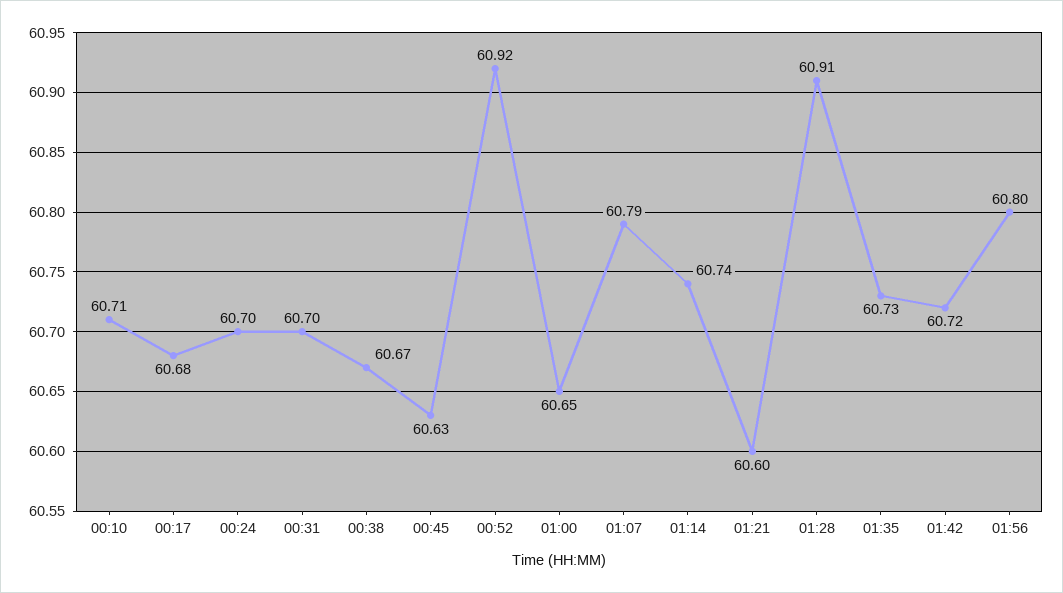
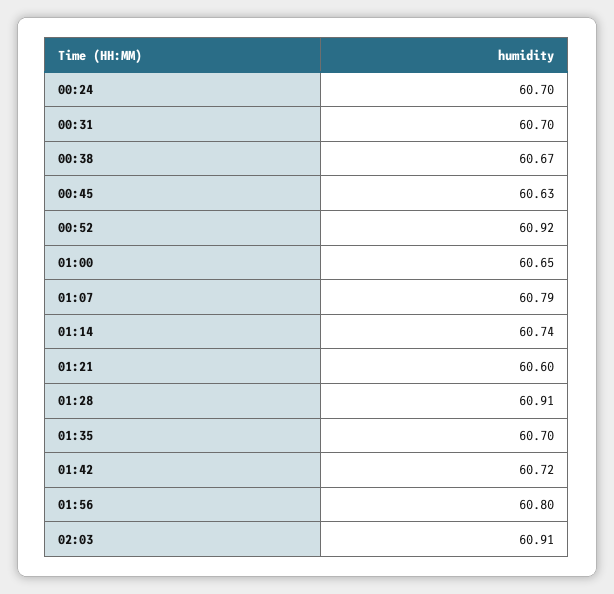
00:10: 60.71 -> none
00:17: 60.68 -> none
01:35: 60.73 -> 60.7
02:03: none -> 60.91

